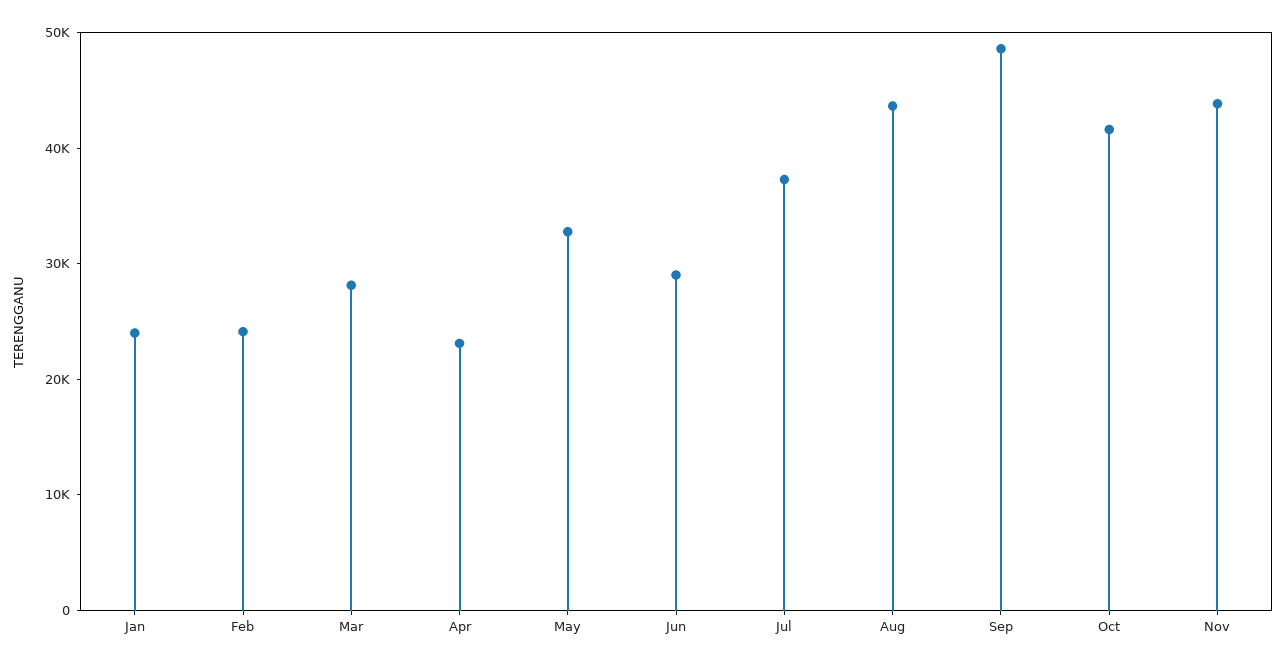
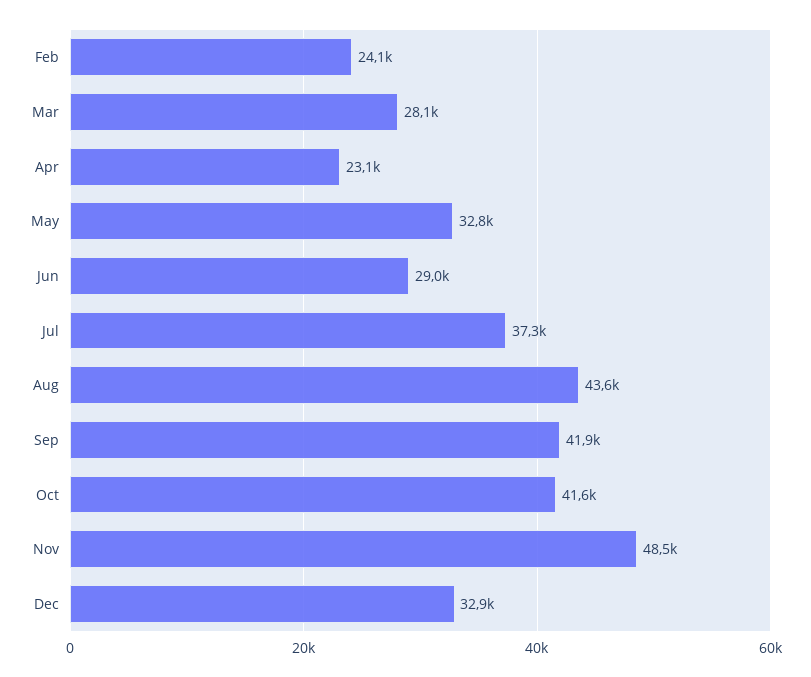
Jan: 24000 -> none
Sep: 48000 -> 41900
Nov: 44000 -> 48500
Dec: none -> 32900

